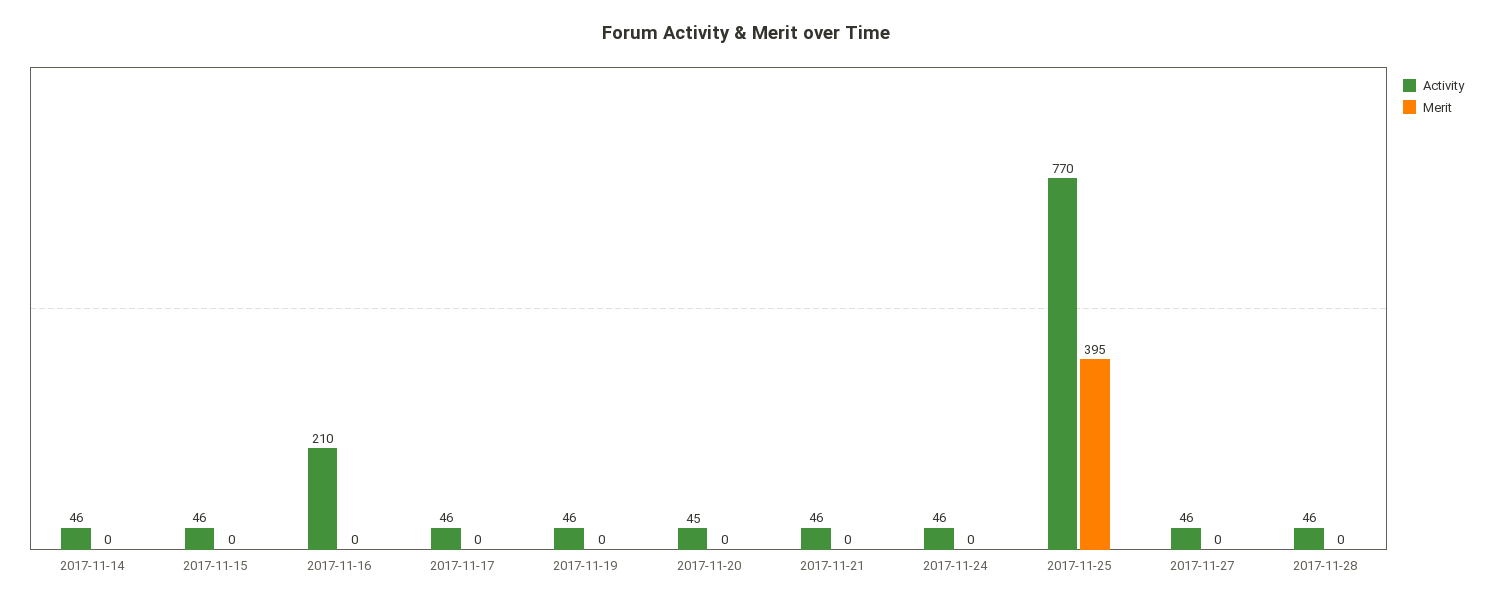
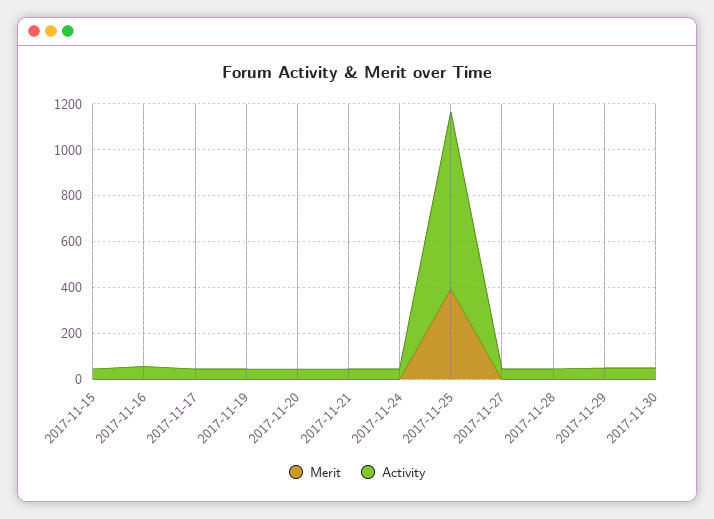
Activity, 2017-11-14: 46 -> none
Merit, 2017-11-14: 0 -> none
Activity, 2017-11-16: 210 -> 50
Merit, 2017-11-29: none -> 0
Activity, 2017-11-29: none -> 50
Merit, 2017-11-30: none -> 0
Activity, 2017-11-30: none -> 50

